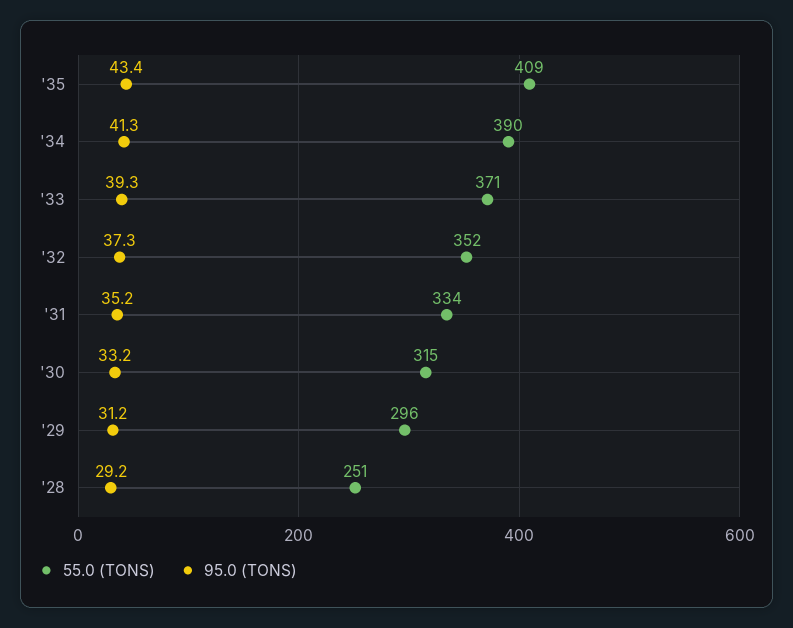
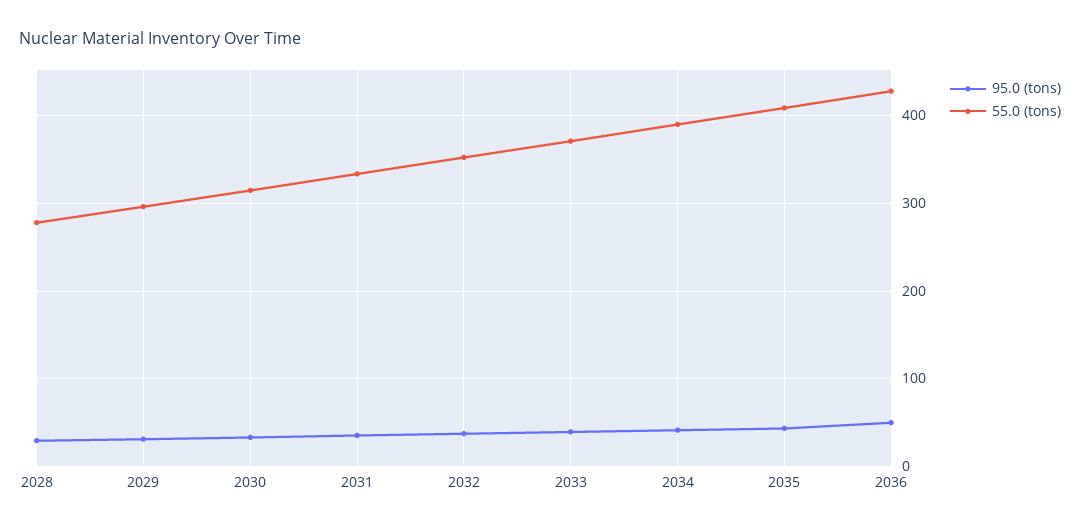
55.0 (TONS), '28: 251 -> 280
95.0 (TONS), 2036: none -> 50
55.0 (TONS), 2036: none -> 430

